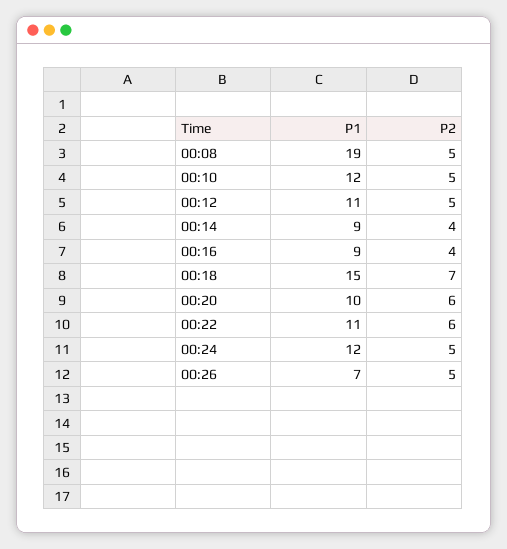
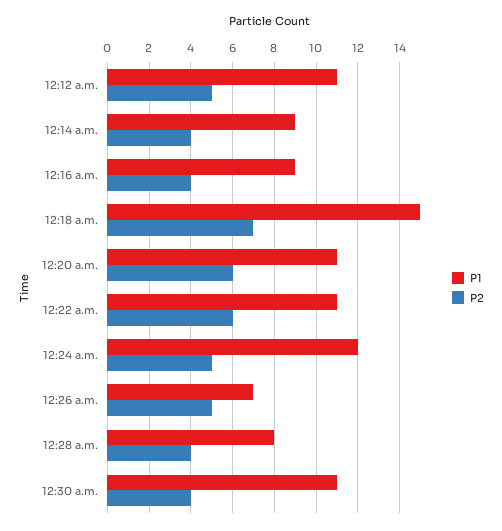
P1, 00:08: 19 -> none
P2, 00:08: 5 -> none
P1, 00:10: 12 -> none
P2, 00:10: 5 -> none
P1, 00:20: 10 -> 11
P1, 12:28 a.m.: none -> 8
P2, 12:28 a.m.: none -> 4
P1, 12:30 a.m.: none -> 11
P2, 12:30 a.m.: none -> 4

